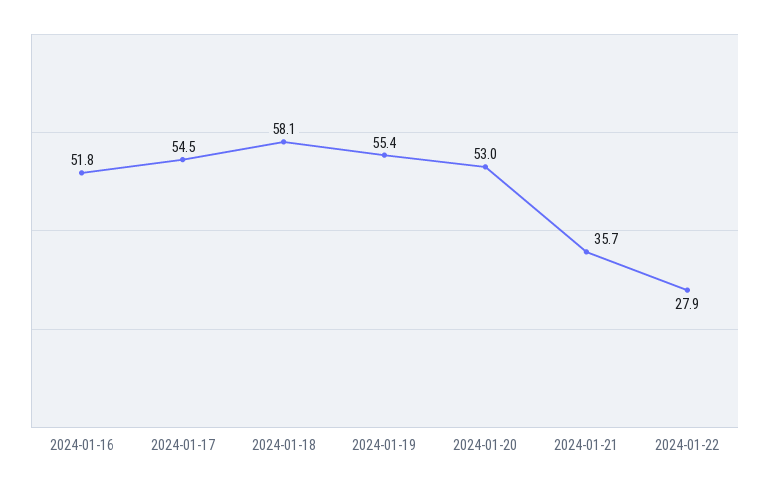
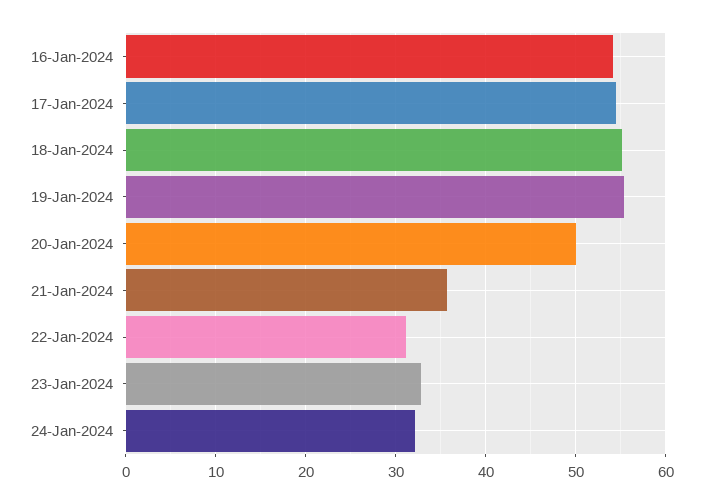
2024-01-16: 51.8 -> 54
2024-01-18: 58.1 -> 55
2024-01-20: 53 -> 50
2024-01-22: 27.9 -> 31
23-Jan-2024: none -> 33
24-Jan-2024: none -> 32

